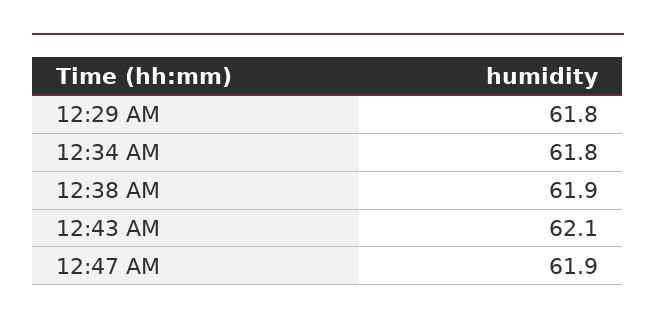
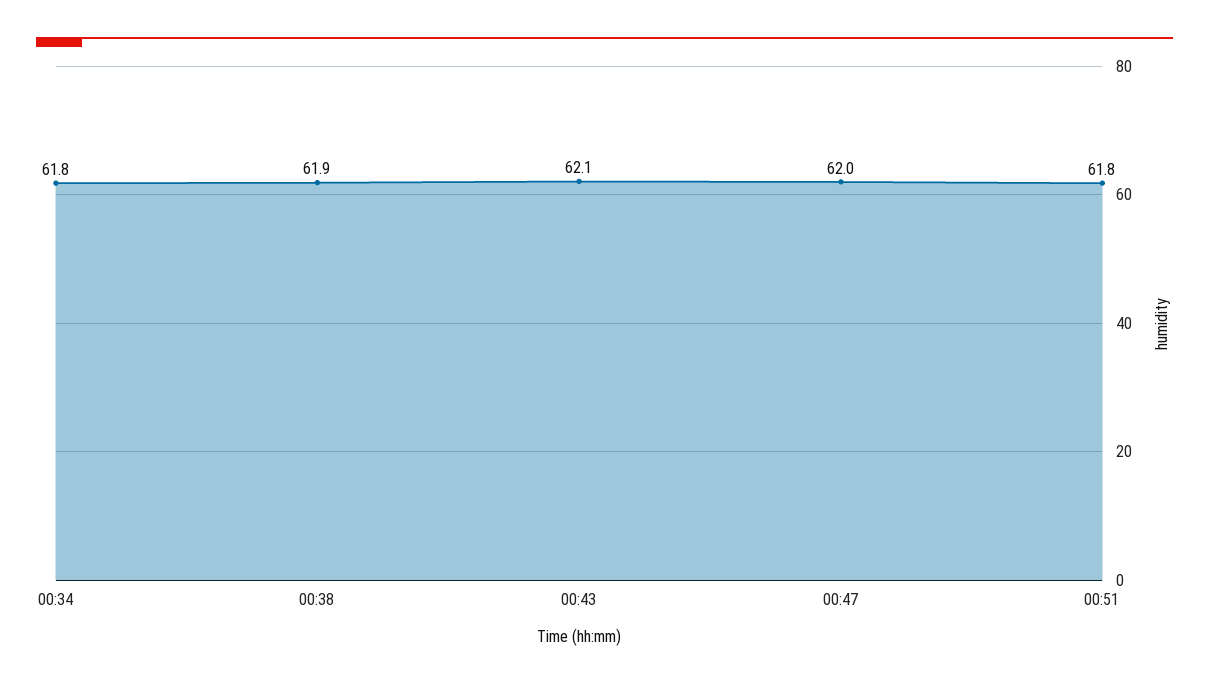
12:29 AM: 61.8 -> none
12:47 AM: 61.9 -> 62
00:51: none -> 61.8

